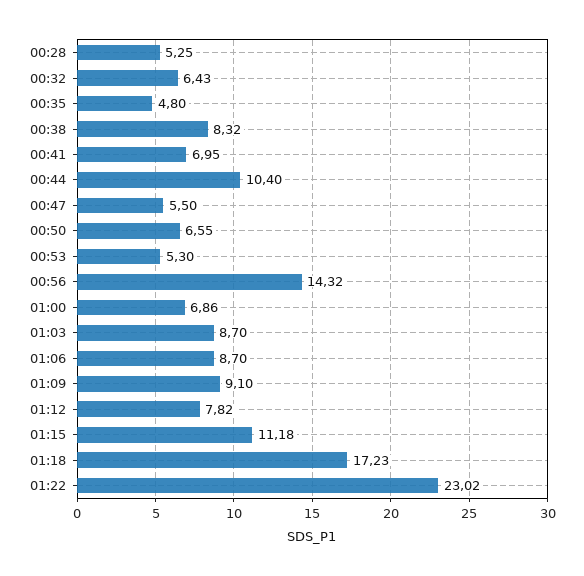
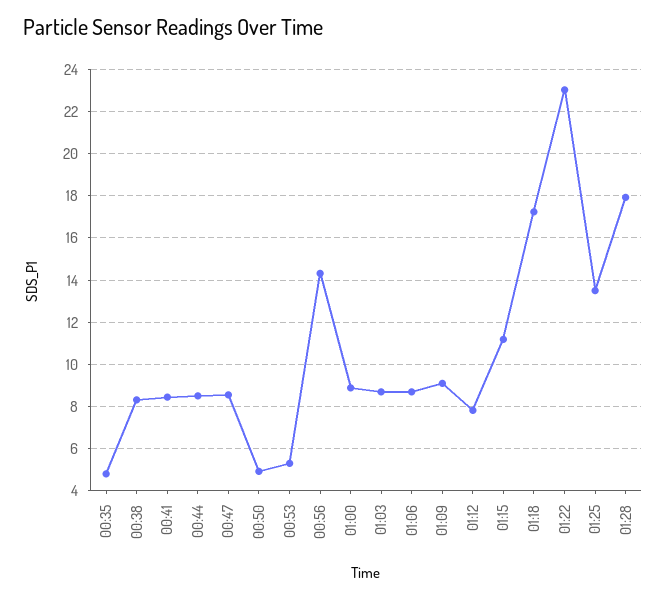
00:28: 5.25 -> none
00:32: 6.43 -> none
00:41: 6.95 -> 8.5
00:44: 10.4 -> 8.5
00:47: 5.5 -> 8.5
00:50: 6.55 -> 5
01:00: 6.86 -> 9
01:25: none -> 13.5
01:28: none -> 18

